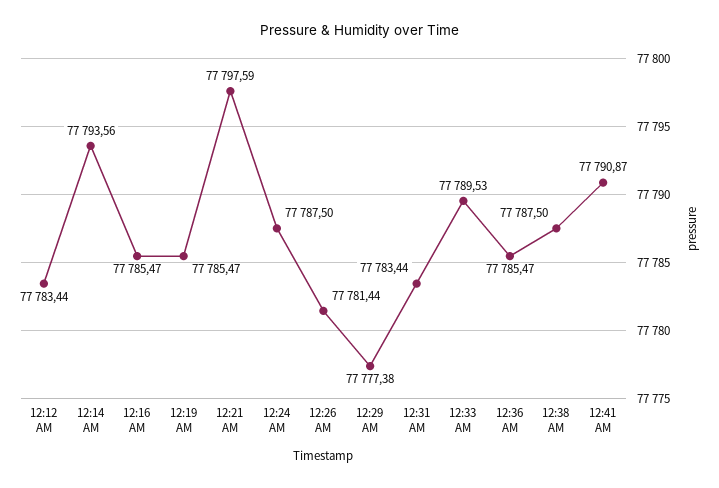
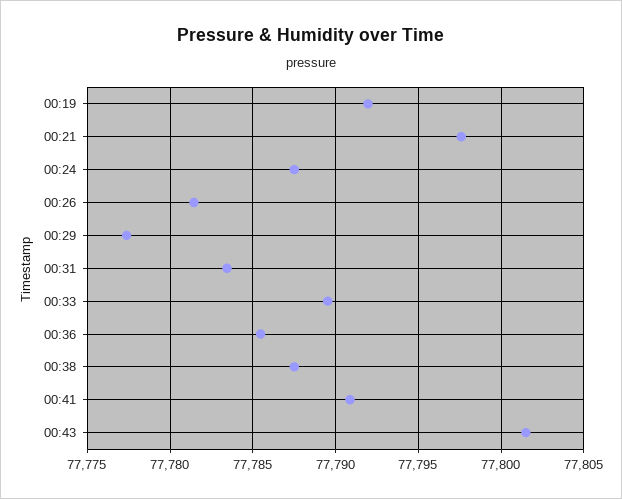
12:12 AM: 77783.44 -> none
12:14 AM: 77793.56 -> none
12:16 AM: 77785.47 -> none
12:19 AM: 77785.47 -> 77792
00:43: none -> 77801.5

